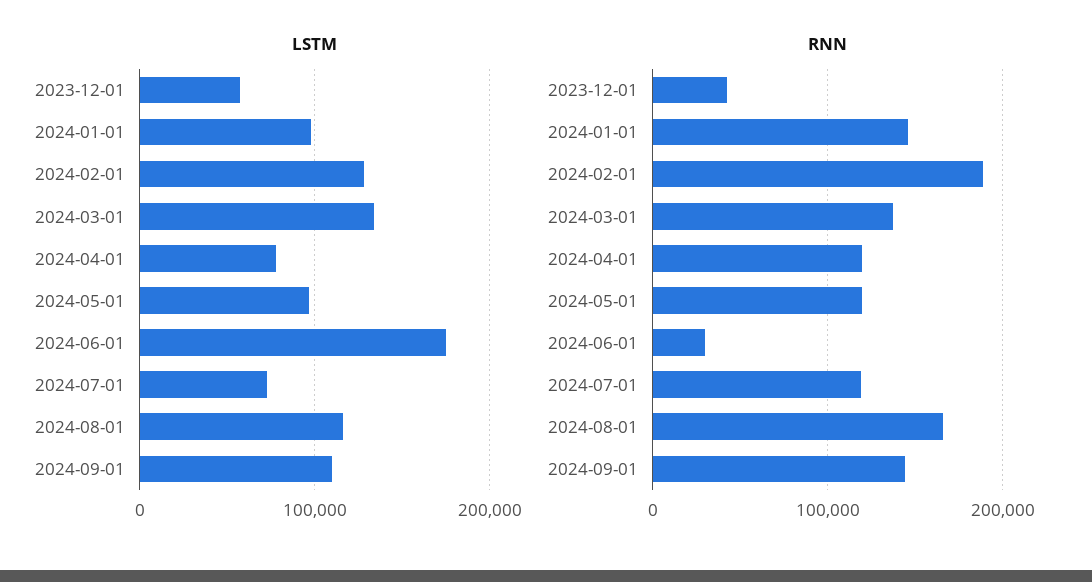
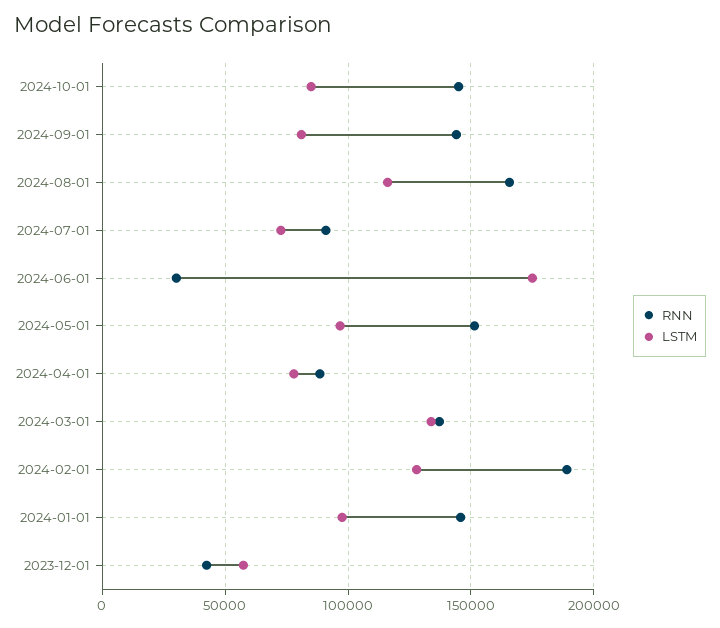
LSTM, 2024-09-01: 110000 -> 80000
RNN, 2024-04-01: 120000 -> 90000
RNN, 2024-05-01: 120000 -> 150000
RNN, 2024-07-01: 120000 -> 90000
RNN, 2024-10-01: none -> 145000
LSTM, 2024-10-01: none -> 85000

